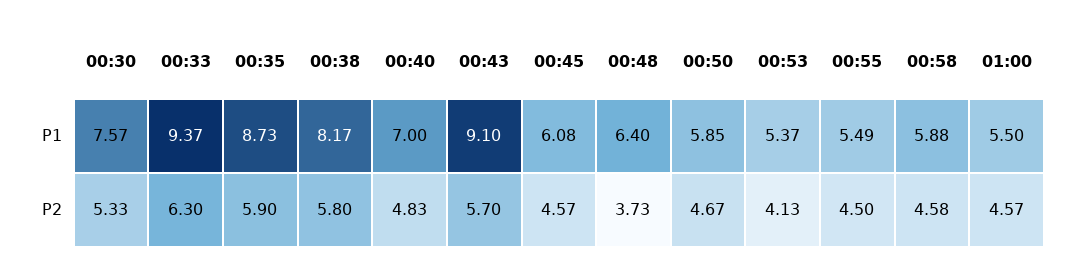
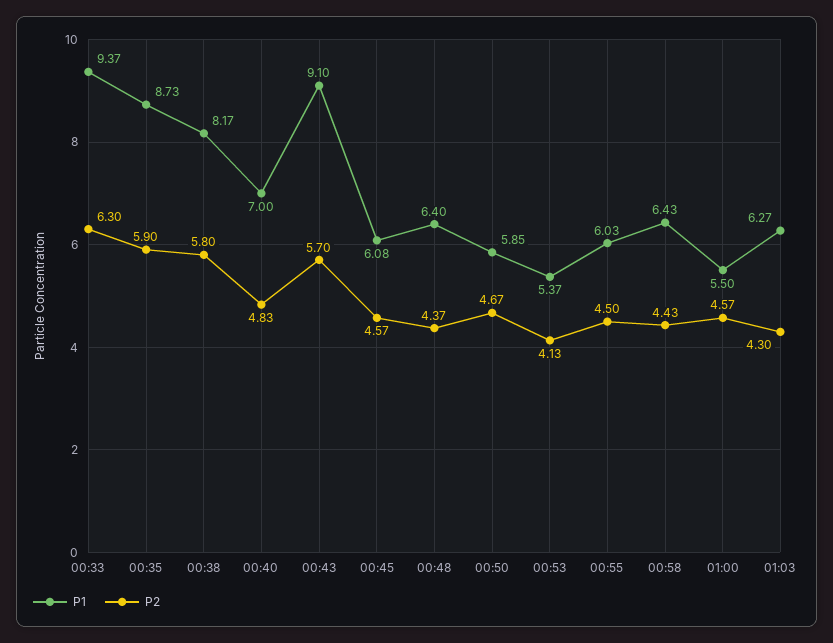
P1, 00:30: 7.57 -> none
P1, 00:55: 5.49 -> 6.03
P1, 00:58: 5.88 -> 6.43
P2, 00:30: 5.33 -> none
P2, 00:48: 3.73 -> 4.37
P2, 00:58: 4.58 -> 4.43
P1, 01:03: none -> 6.27
P2, 01:03: none -> 4.3

